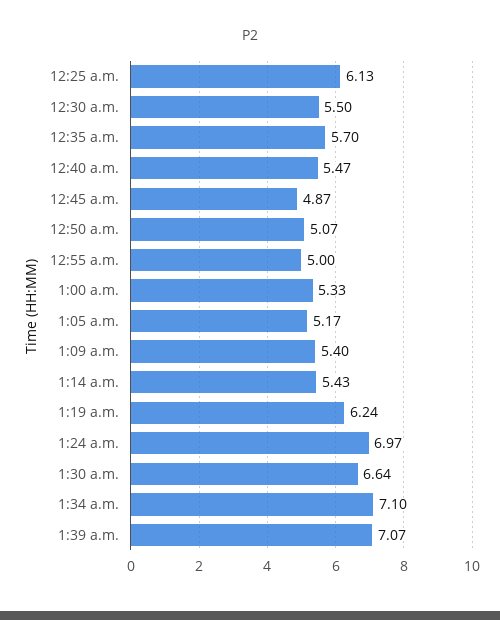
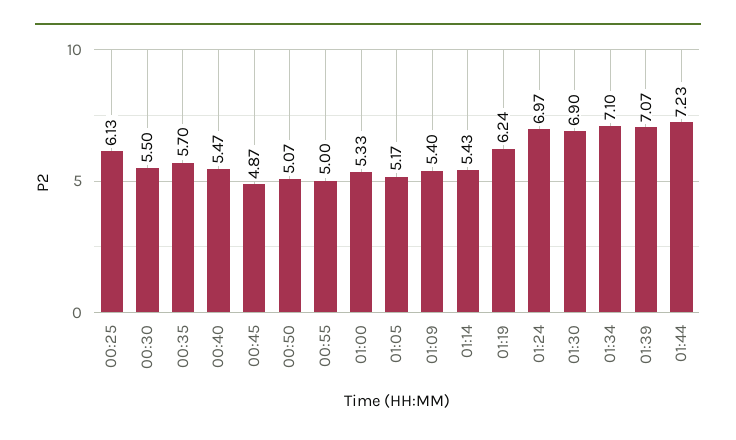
1:30 a.m.: 6.64 -> 6.9
01:44: none -> 7.23

